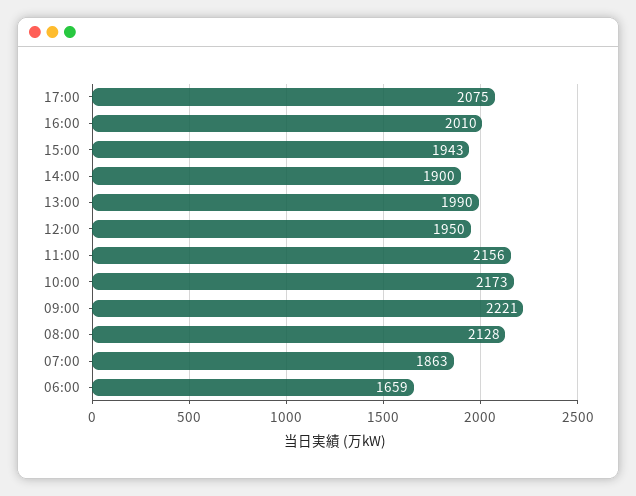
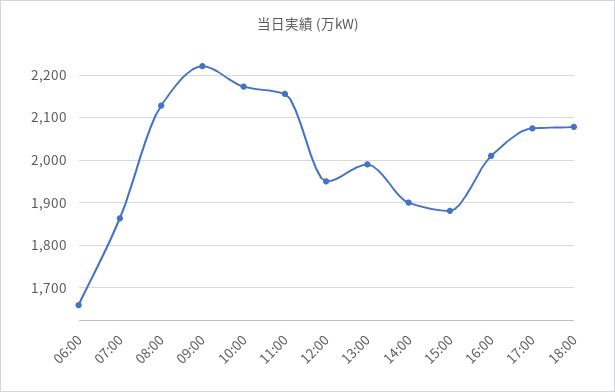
15:00: 1943 -> 1880
18:00: none -> 2080

